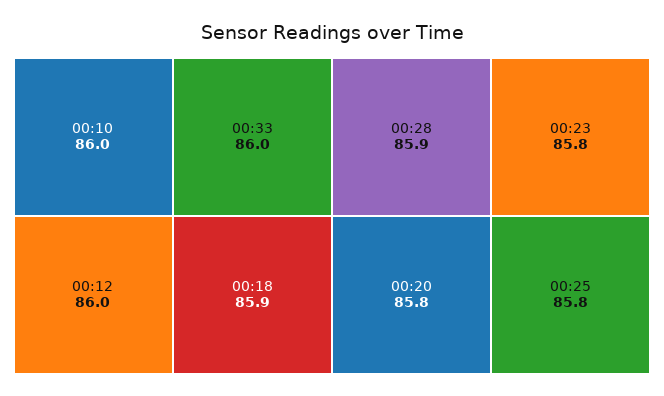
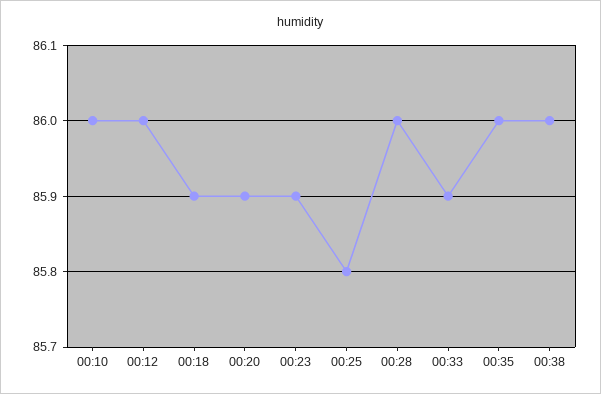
00:33: 86 -> 85.9
00:28: 85.9 -> 86
00:20: 85.8 -> 85.9
00:23: 85.8 -> 85.9
00:35: none -> 86
00:38: none -> 86

